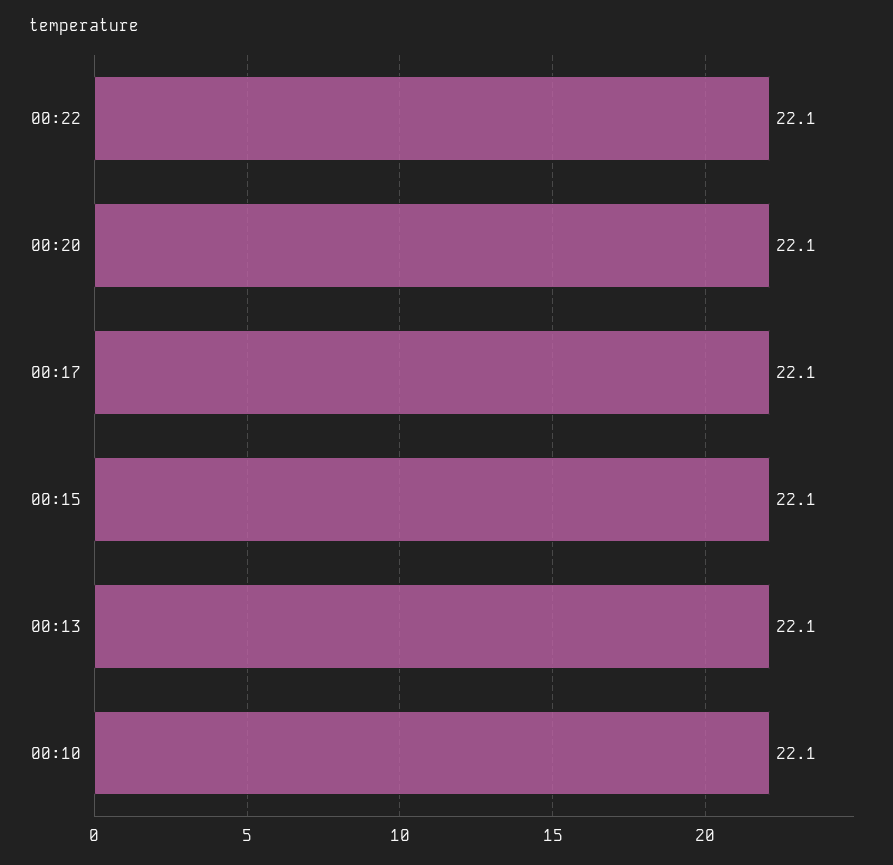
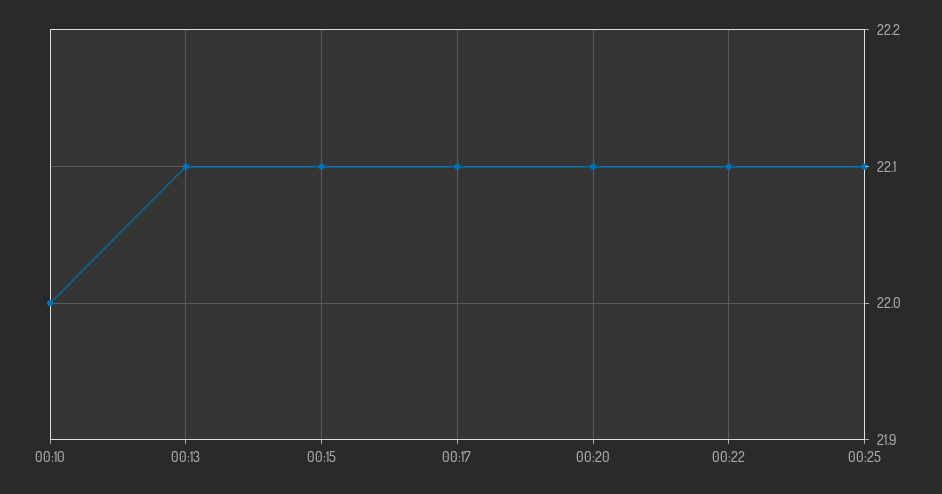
00:10: 22.1 -> 22
00:25: none -> 22.1

